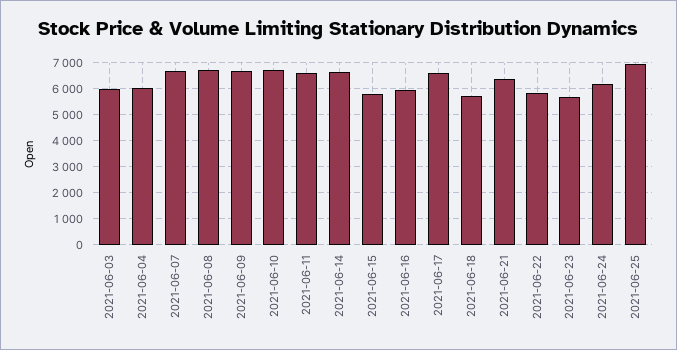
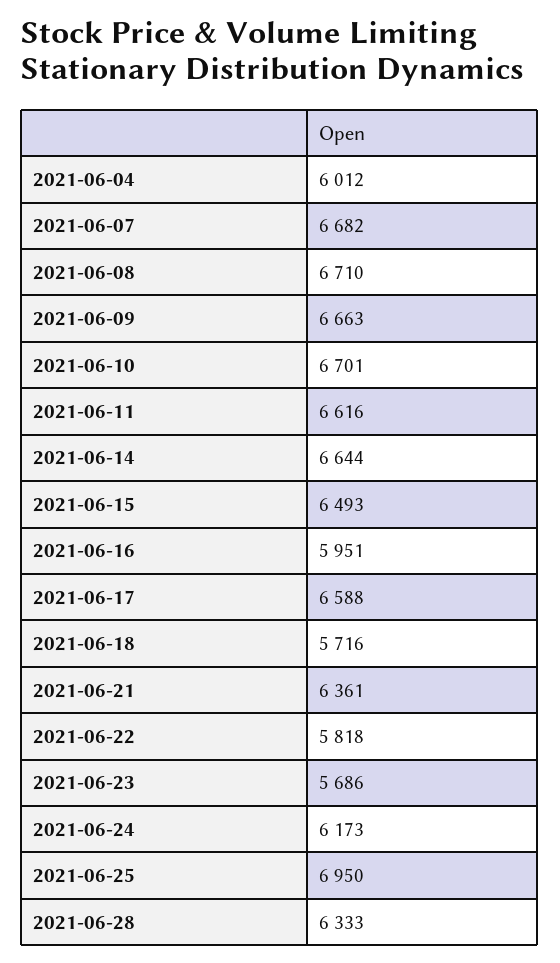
2021-06-03: 6000 -> none
2021-06-15: 5750 -> 6493
2021-06-28: none -> 6333

